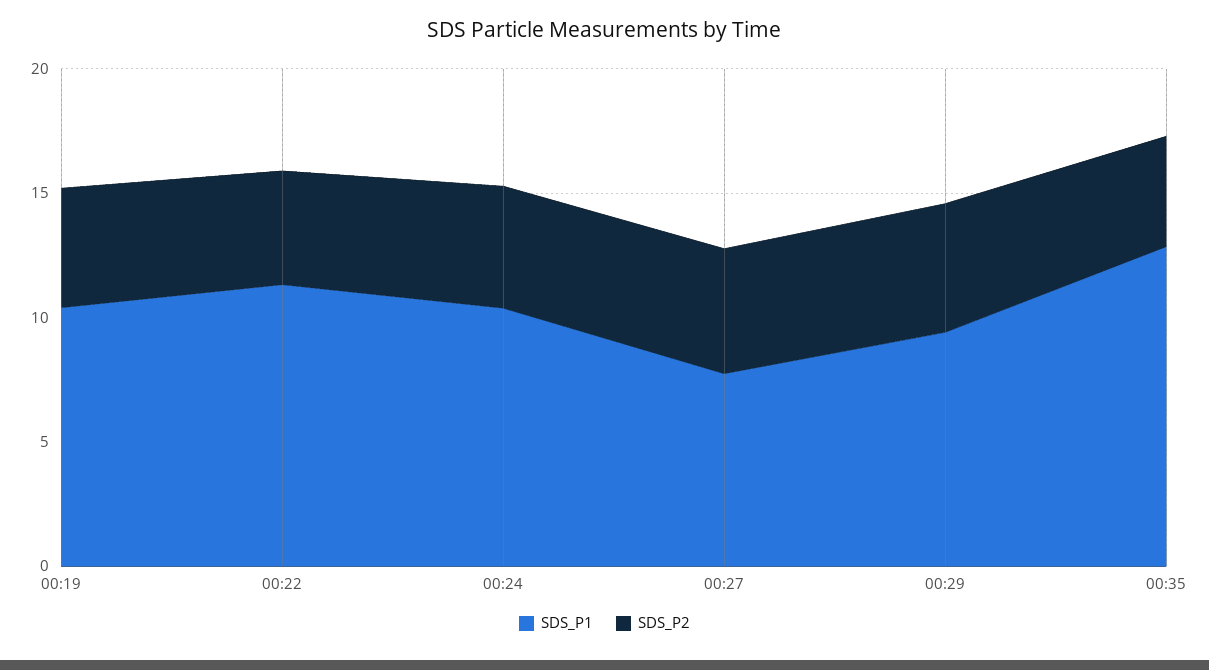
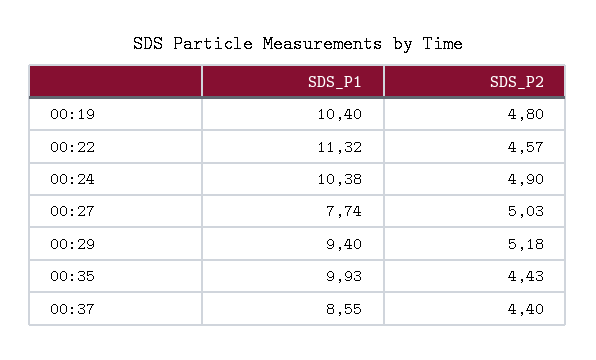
SDS_P1, 00:35: 13 -> 9.93
SDS_P1, 00:37: none -> 8.55
SDS_P2, 00:37: none -> 4.4

